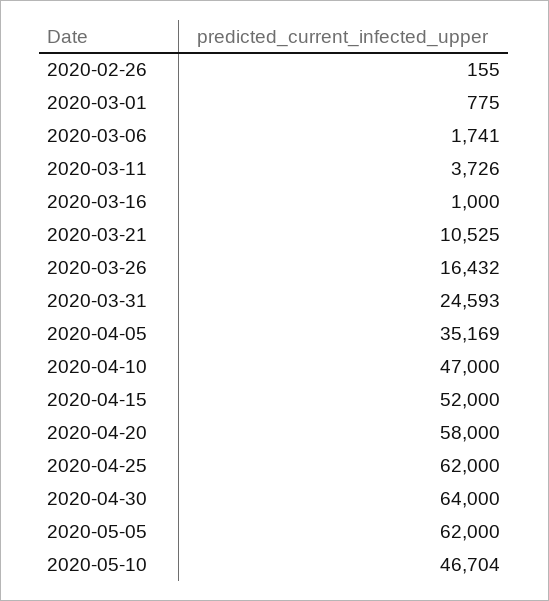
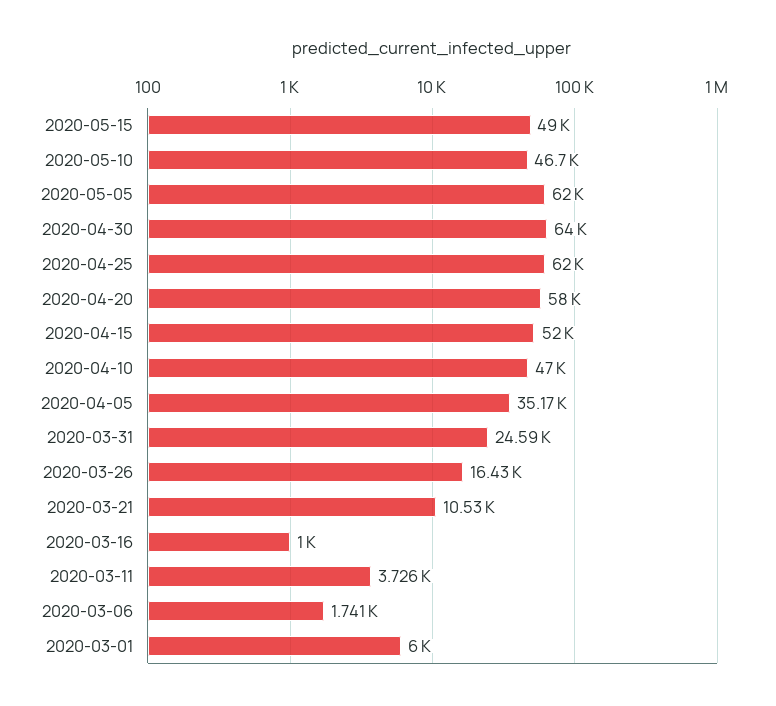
2020-02-26: 155 -> none
2020-03-01: 775 -> 6000
2020-05-15: none -> 49000

